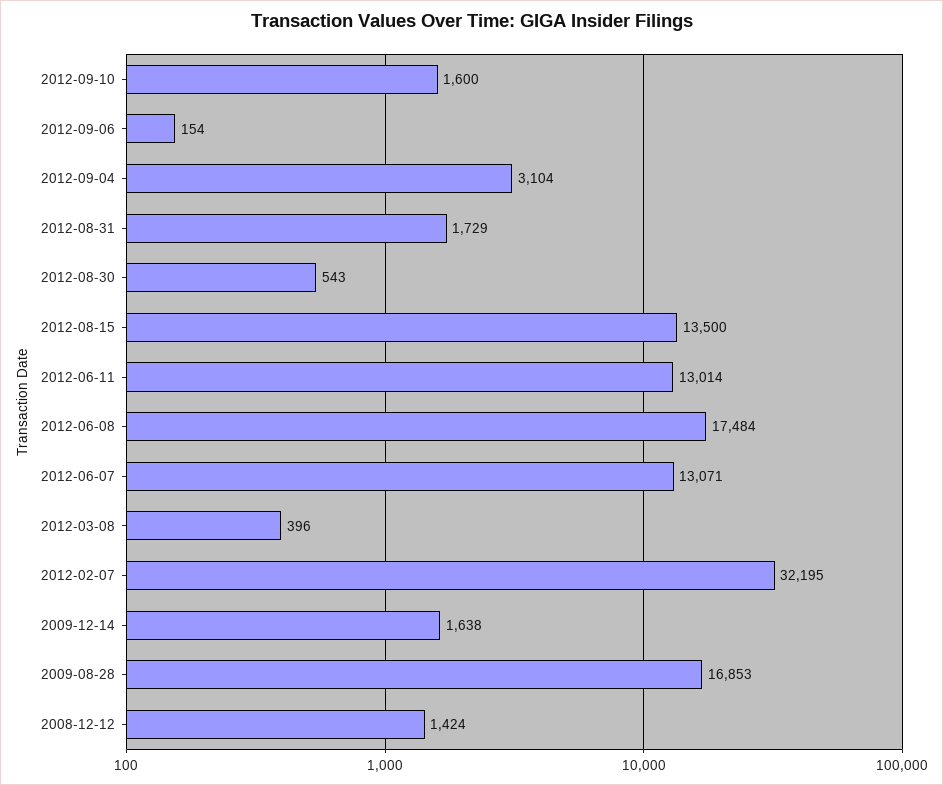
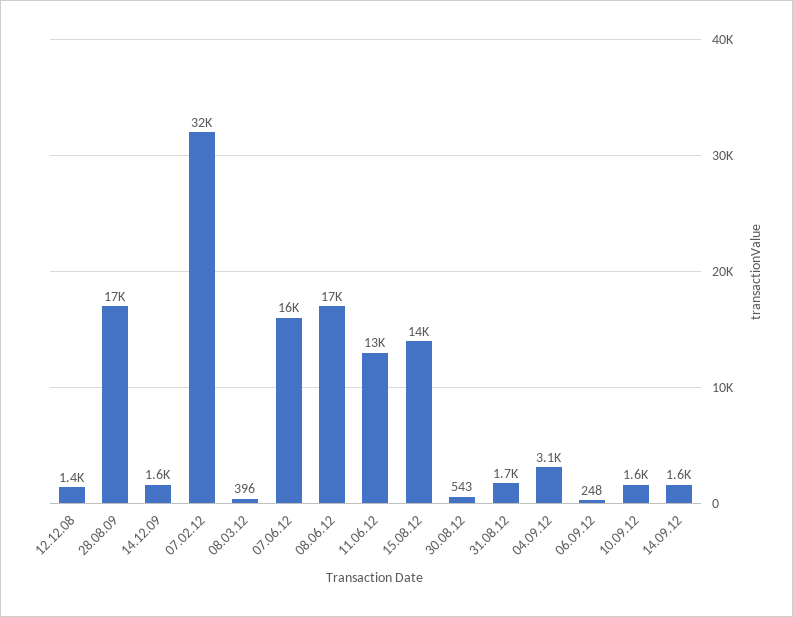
2012-09-06: 154 -> 248
2012-06-07: 13071 -> 16000
14.09.12: none -> 1600

